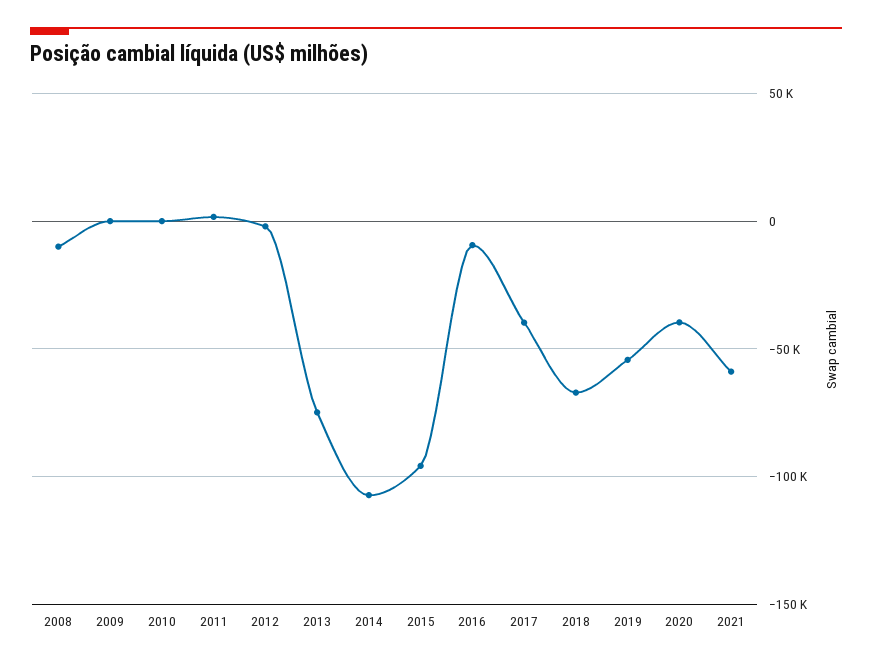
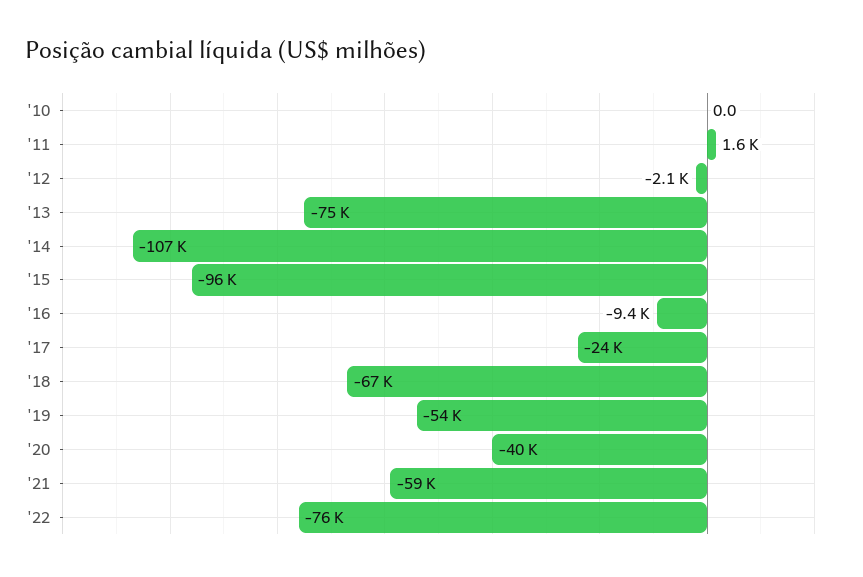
2008: -10000 -> none
2009: 0 -> none
2017: -40000 -> -24000
'22: none -> -76000

